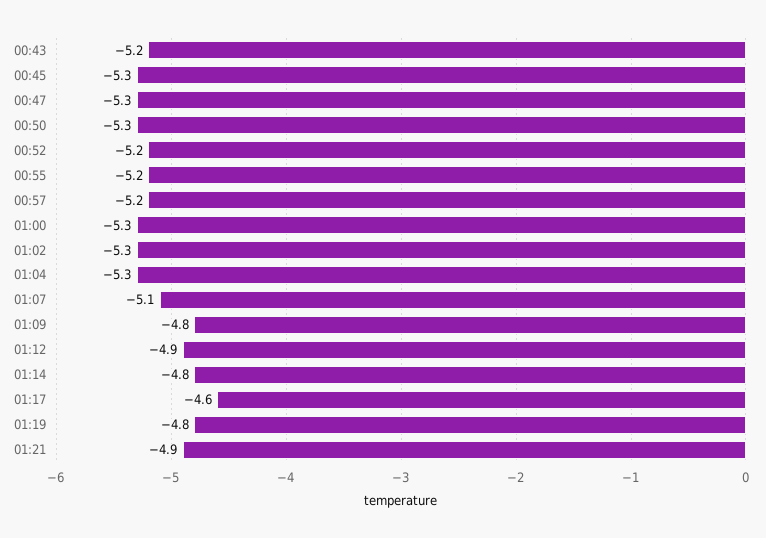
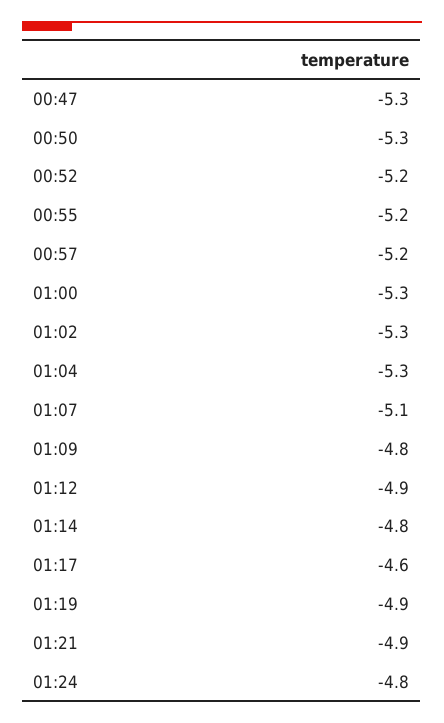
00:43: -5.2 -> none
00:45: -5.3 -> none
01:19: -4.8 -> -4.9
01:24: none -> -4.8

